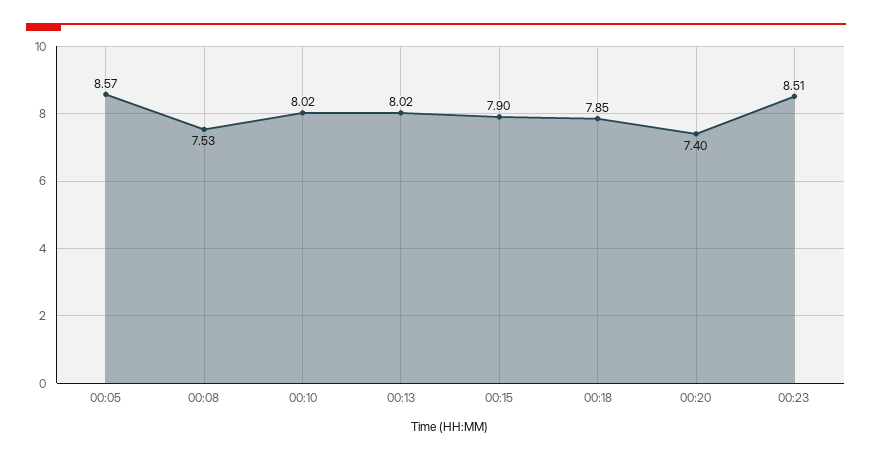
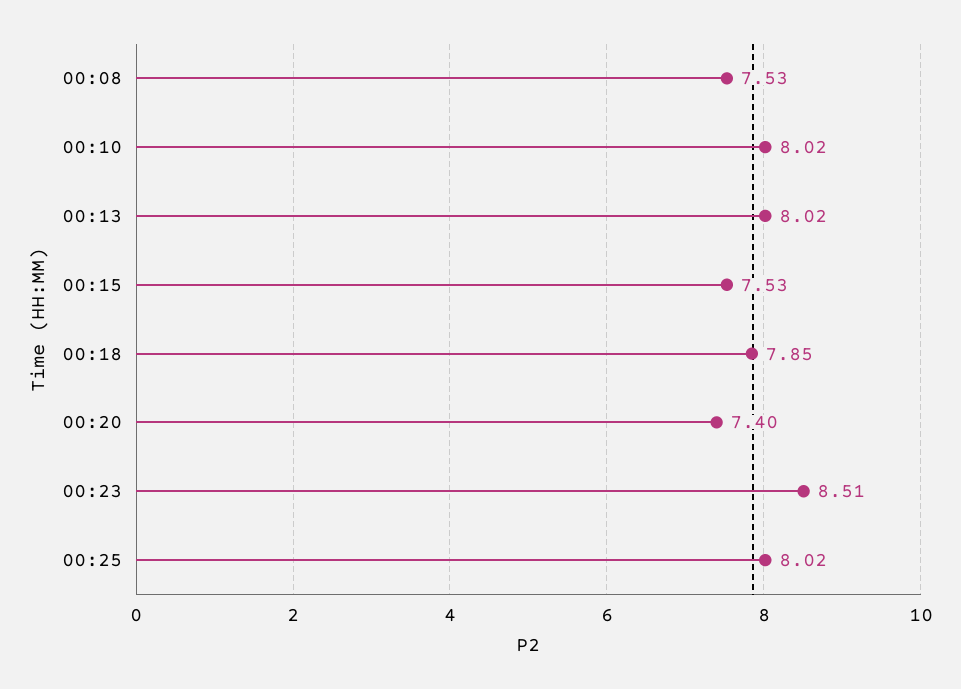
00:05: 8.57 -> none
00:15: 7.9 -> 7.53
00:25: none -> 8.02

